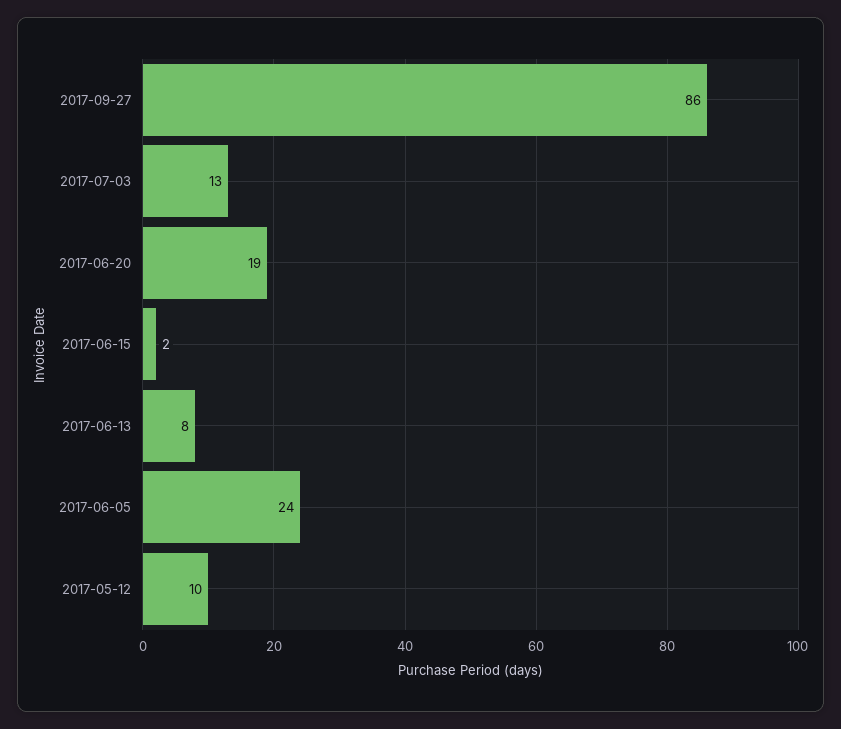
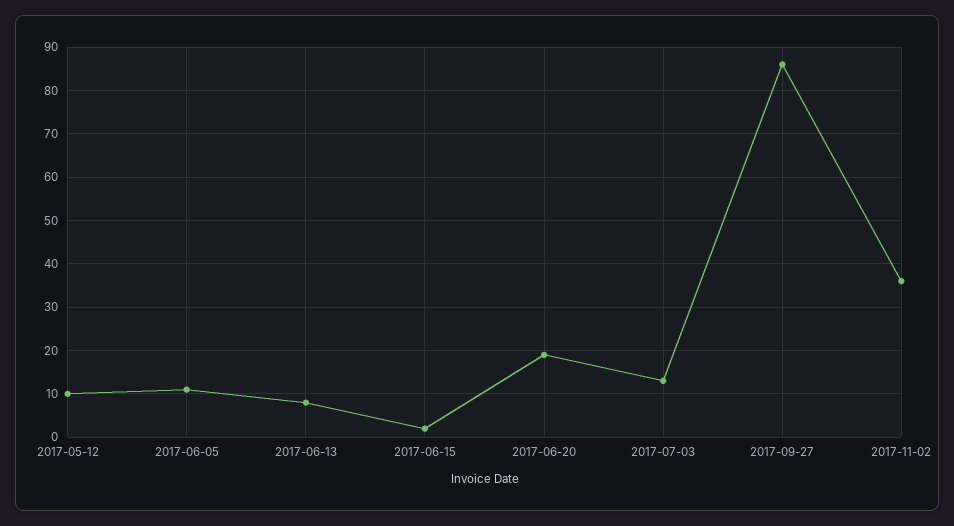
2017-06-05: 24 -> 10
2017-11-02: none -> 35

